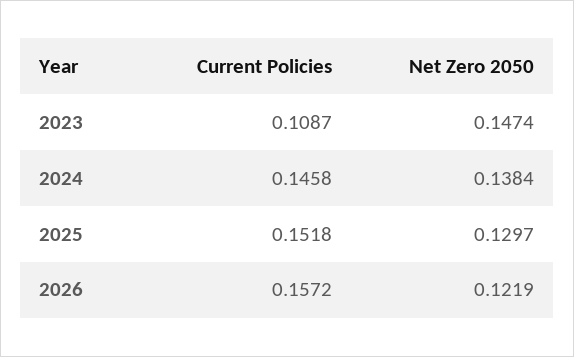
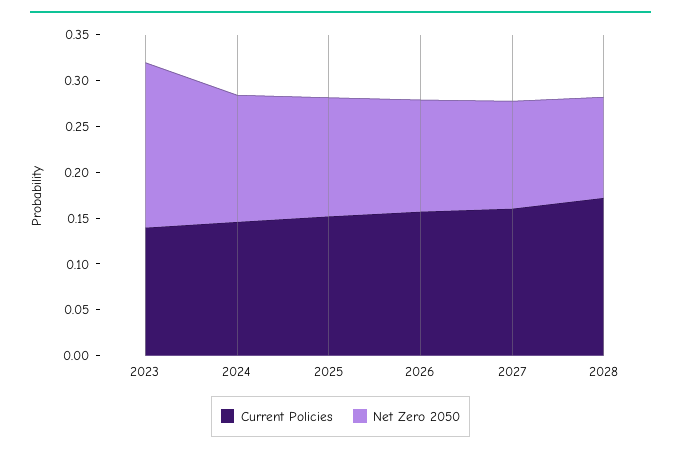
Current Policies, 2023: 0.1087 -> 0.14
Net Zero 2050, 2023: 0.1474 -> 0.18
Current Policies, 2027: none -> 0.16
Net Zero 2050, 2027: none -> 0.12
Current Policies, 2028: none -> 0.17
Net Zero 2050, 2028: none -> 0.11

